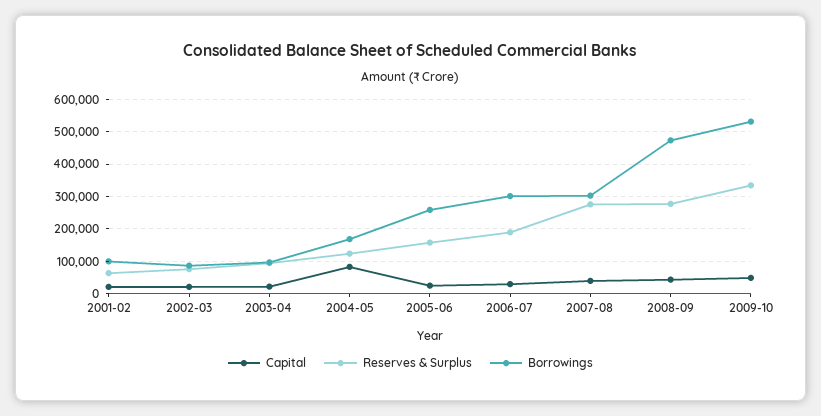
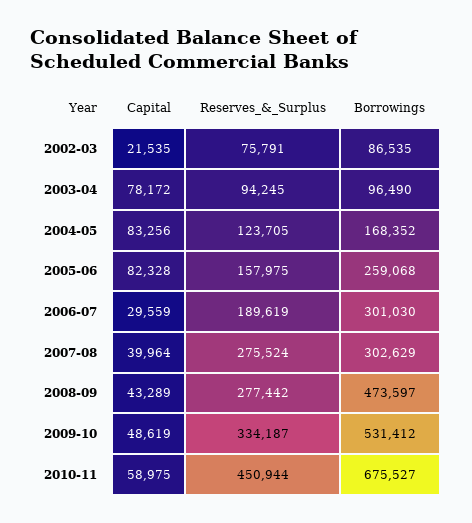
Capital, 2001-02: 20000 -> none
Reserves & Surplus, 2001-02: 60000 -> none
Borrowings, 2001-02: 100000 -> none
Capital, 2003-04: 20000 -> 78172
Capital, 2005-06: 20000 -> 82328
Capital, 2010-11: none -> 58975
Reserves & Surplus, 2010-11: none -> 450944
Borrowings, 2010-11: none -> 675527

